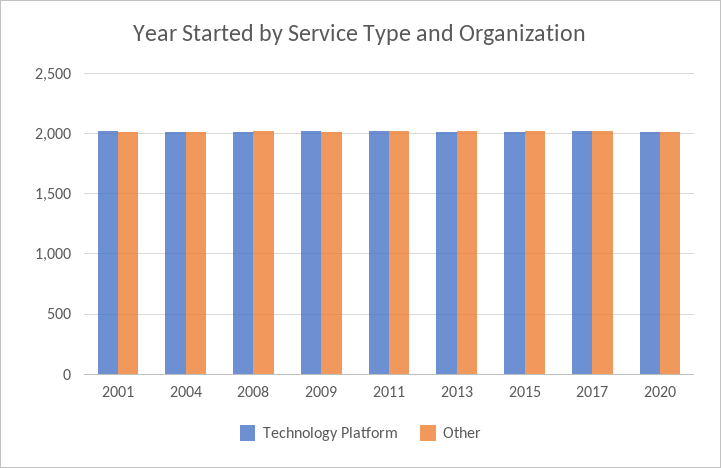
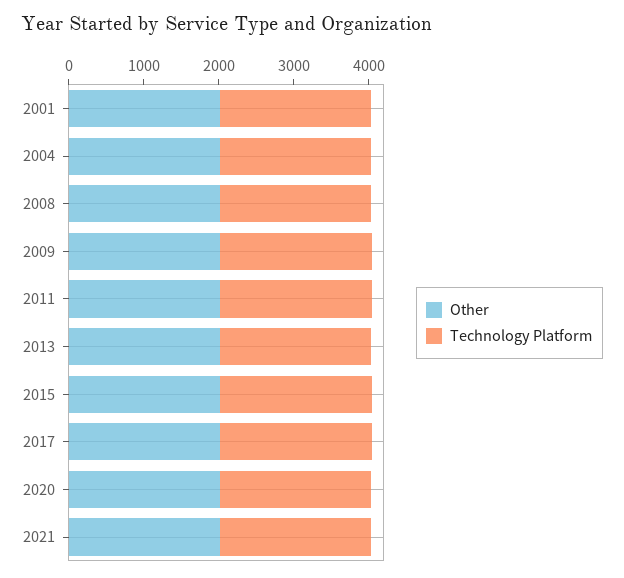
Other, 2021: none -> 2000
Technology Platform, 2021: none -> 2000

